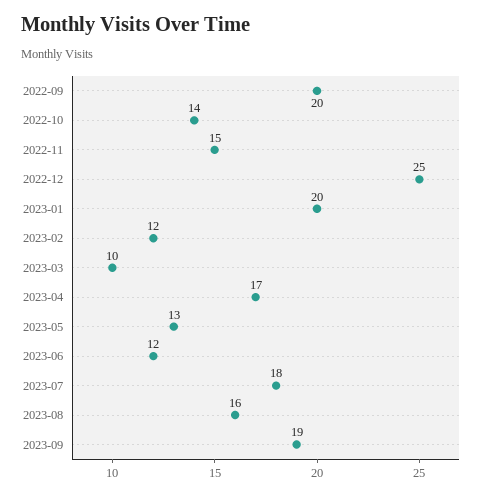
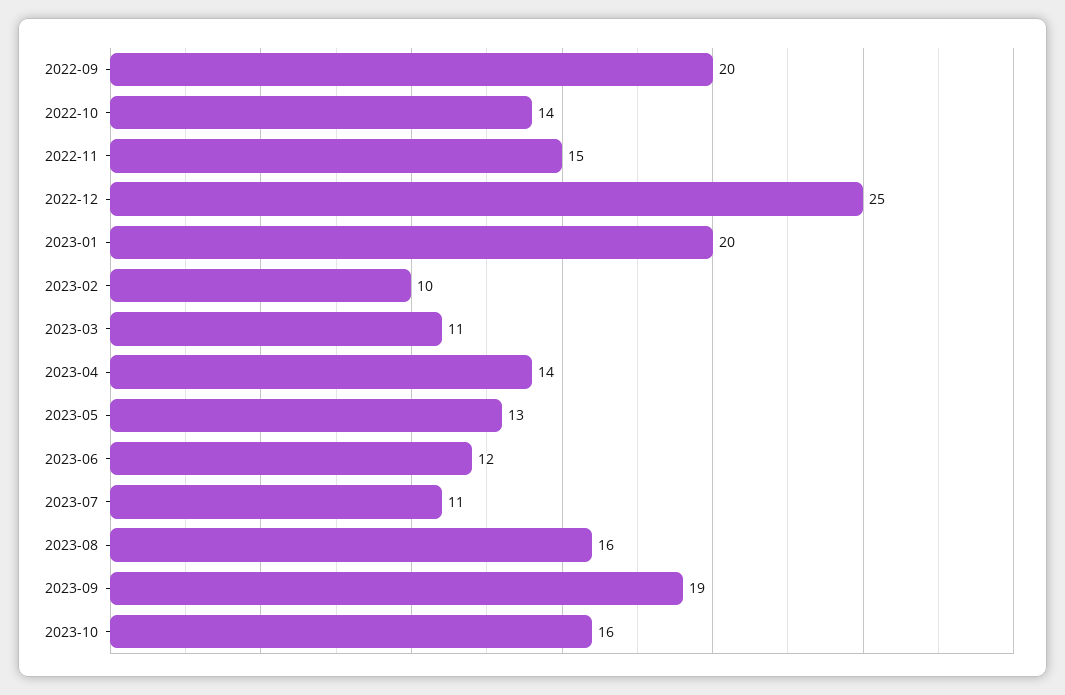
2023-02: 12 -> 10
2023-03: 10 -> 11
2023-04: 17 -> 14
2023-07: 18 -> 11
2023-10: none -> 16

